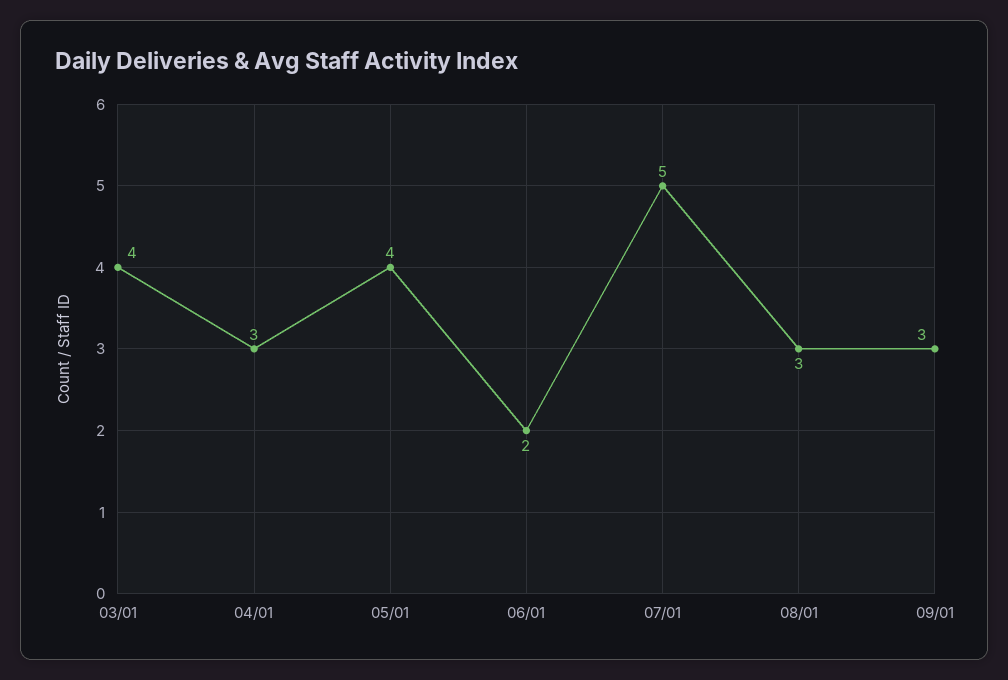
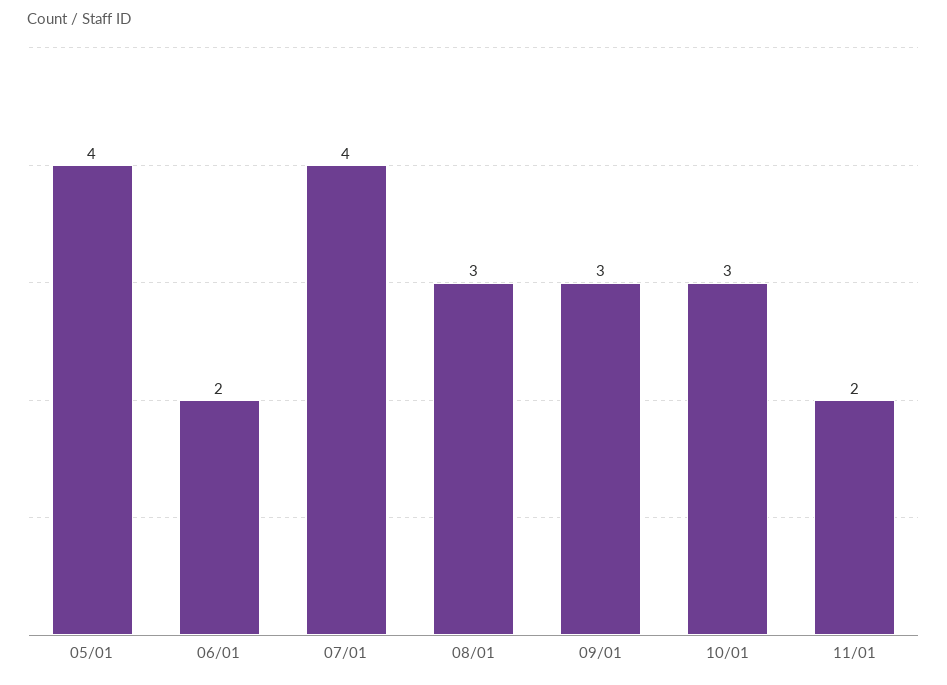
03/01: 4 -> none
04/01: 3 -> none
07/01: 5 -> 4
10/01: none -> 3
11/01: none -> 2

